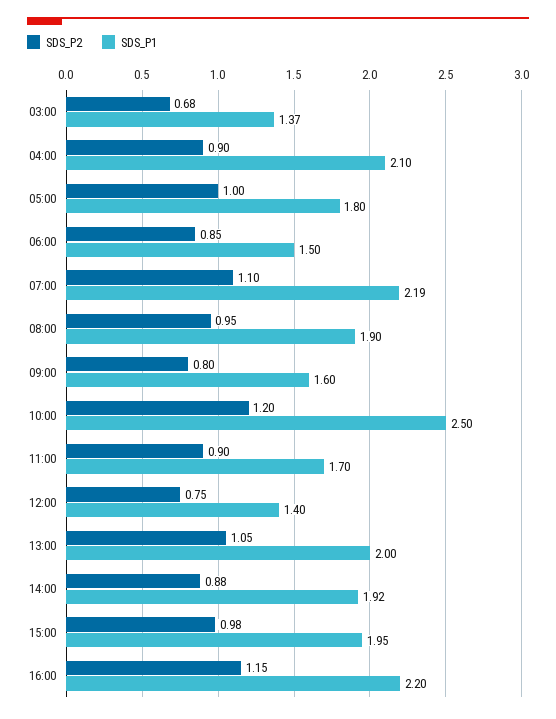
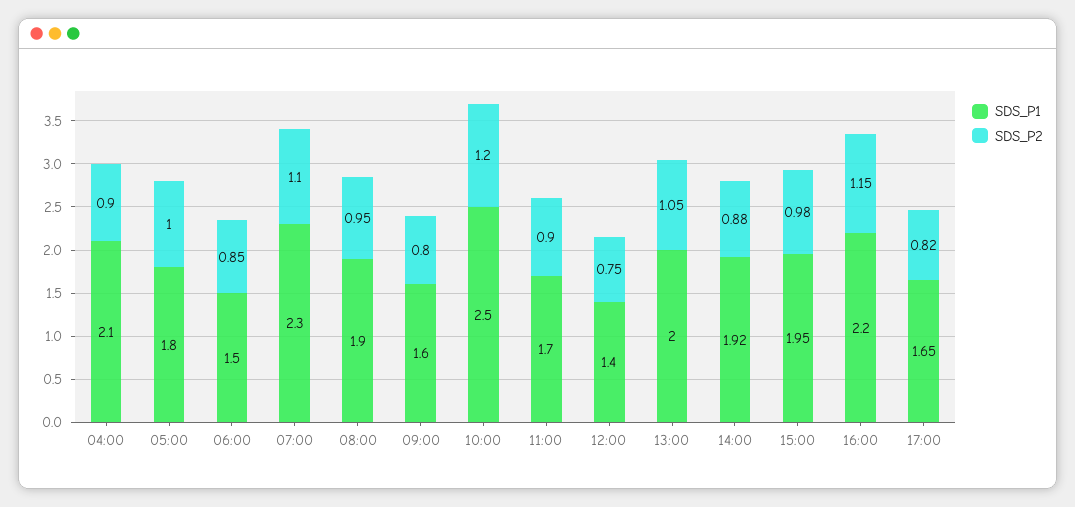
SDS_P2, 03:00: 0.68 -> none
SDS_P1, 03:00: 1.37 -> none
SDS_P1, 07:00: 2.19 -> 2.3
SDS_P1, 17:00: none -> 1.65
SDS_P2, 17:00: none -> 0.82

